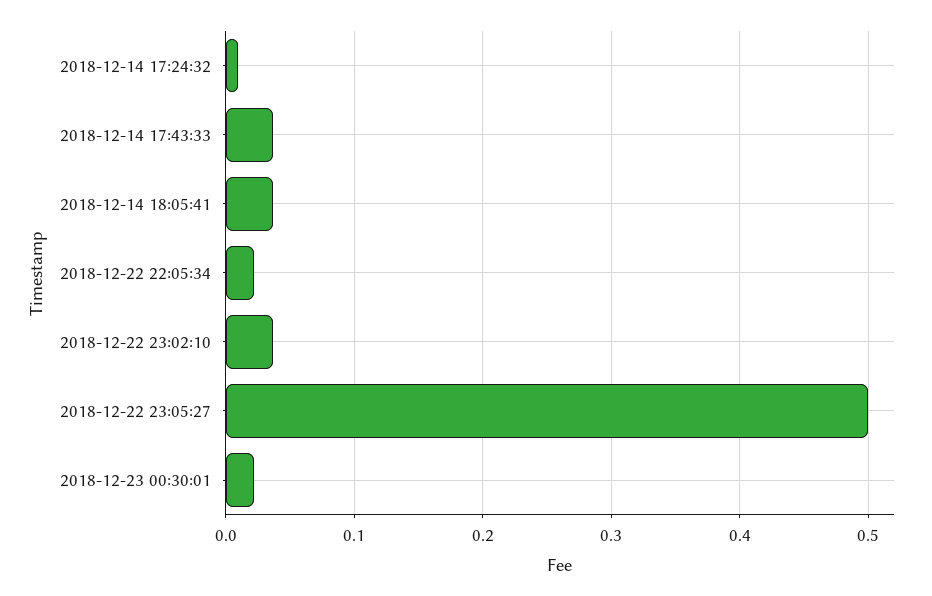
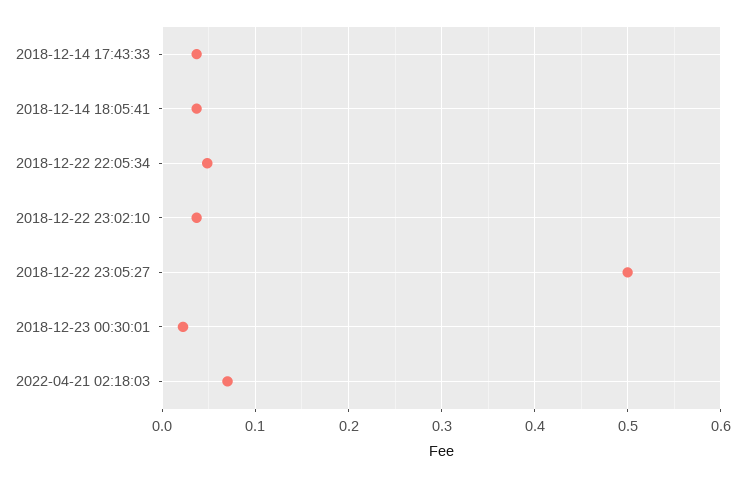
2018-12-14 17:24:32: 0.01 -> none
2018-12-22 22:05:34: 0.02 -> 0.05
2022-04-21 02:18:03: none -> 0.07

